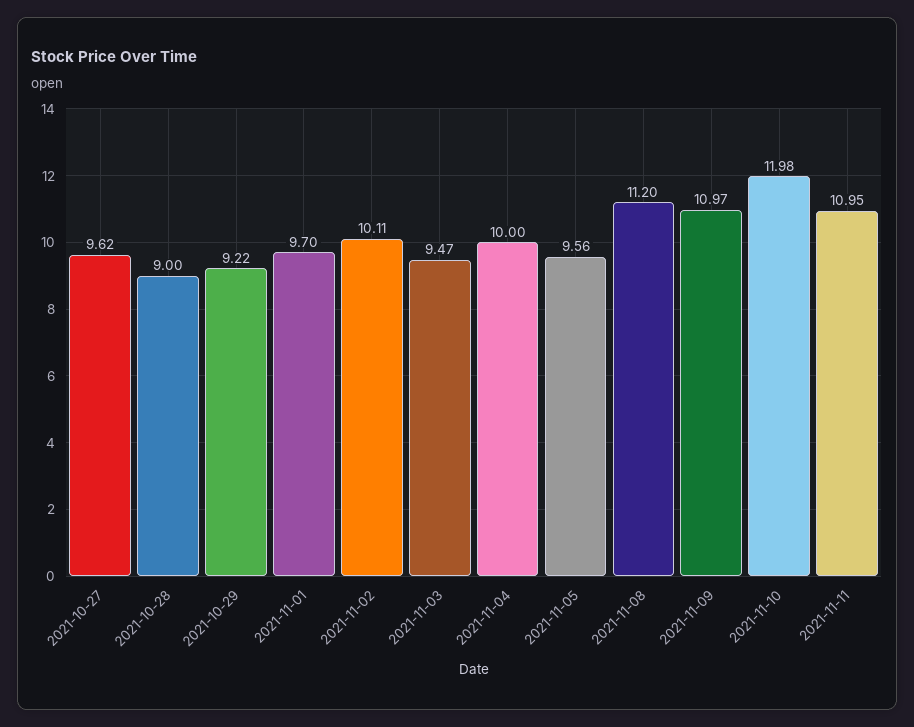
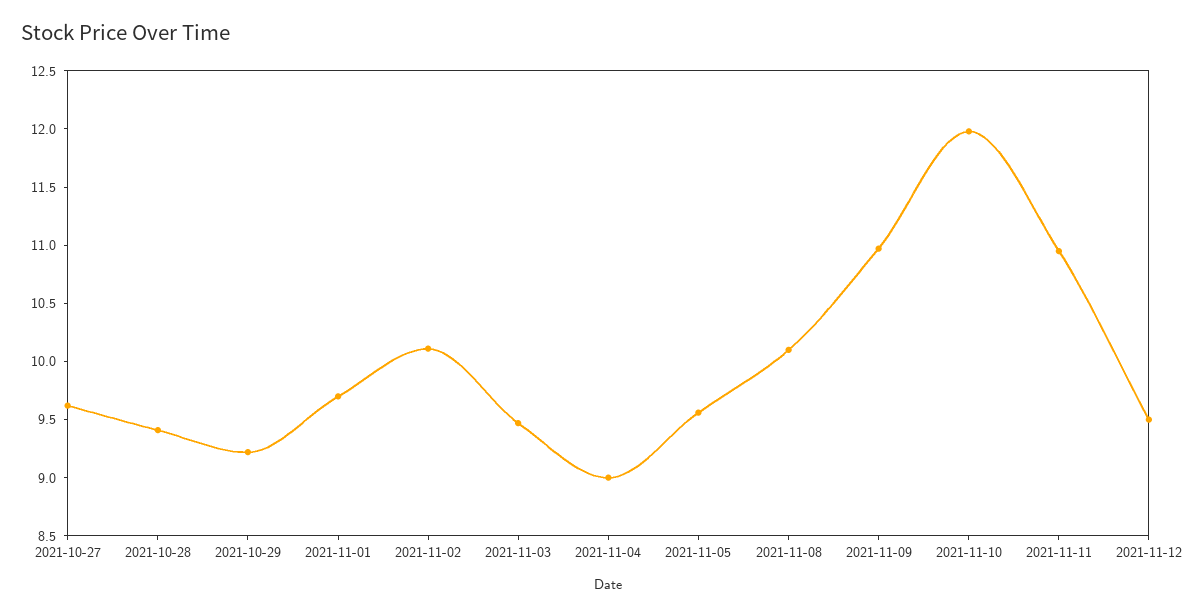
2021-10-28: 9 -> 9.4
2021-11-04: 10 -> 9
2021-11-08: 11.2 -> 10.1
2021-11-12: none -> 9.5

